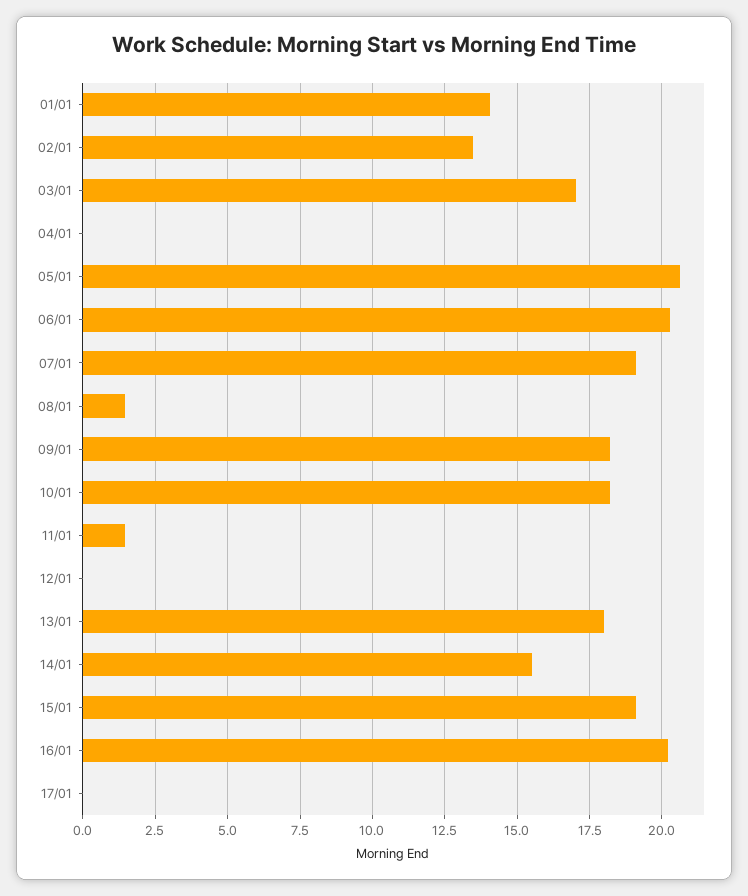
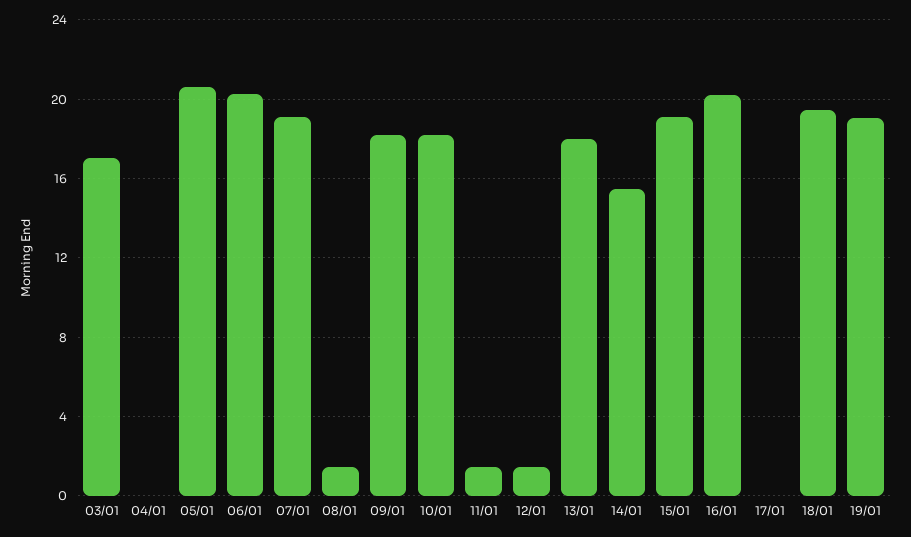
01/01: 14 -> none
02/01: 13.5 -> none
12/01: 0 -> 1.5
18/01: none -> 19.5
19/01: none -> 19

